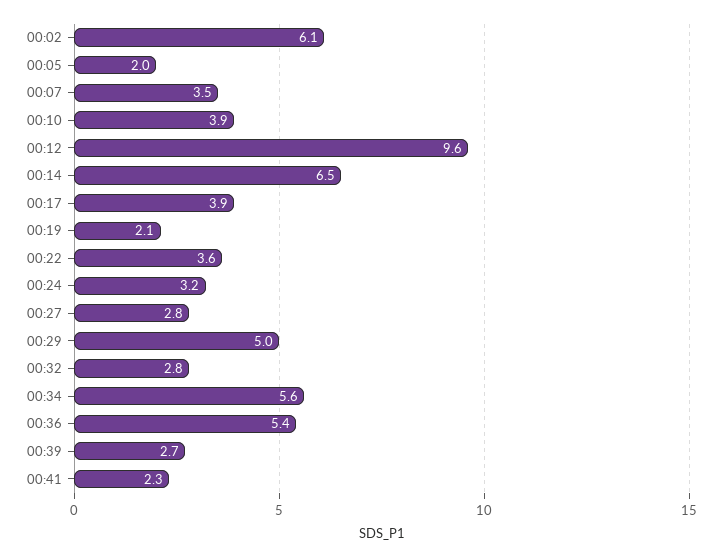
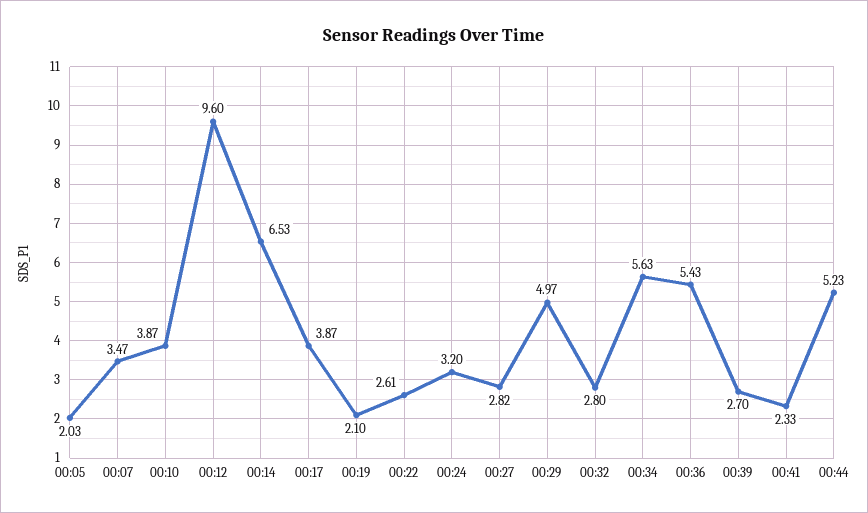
00:02: 6.1 -> none
00:22: 3.6 -> 2.61
00:44: none -> 5.23

